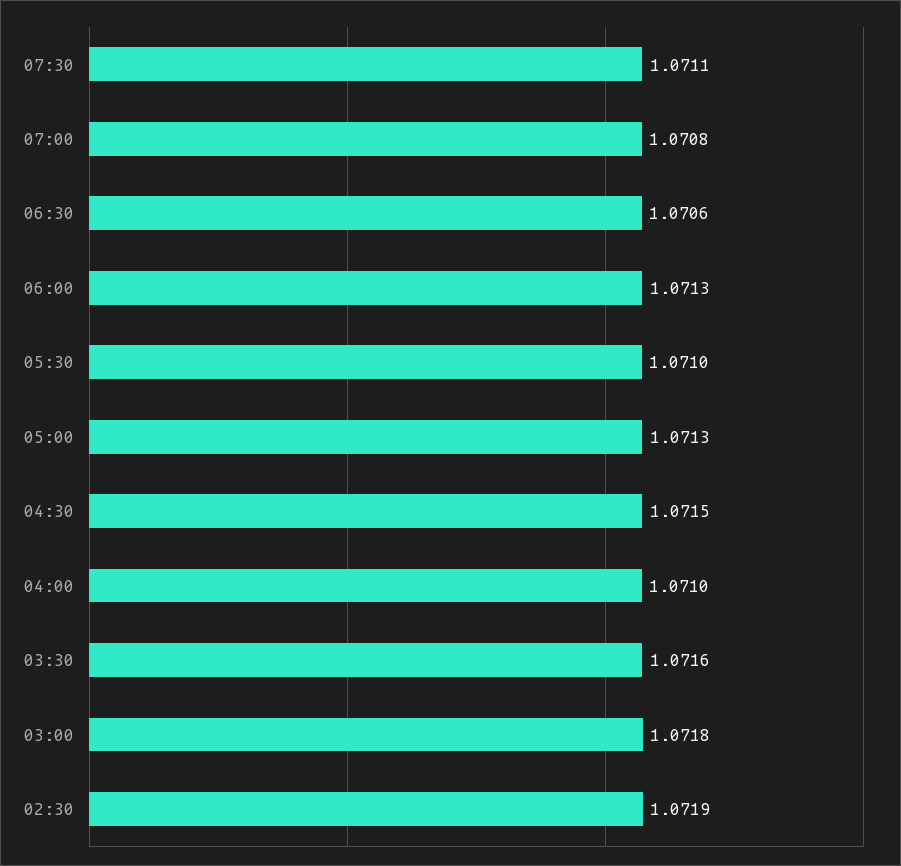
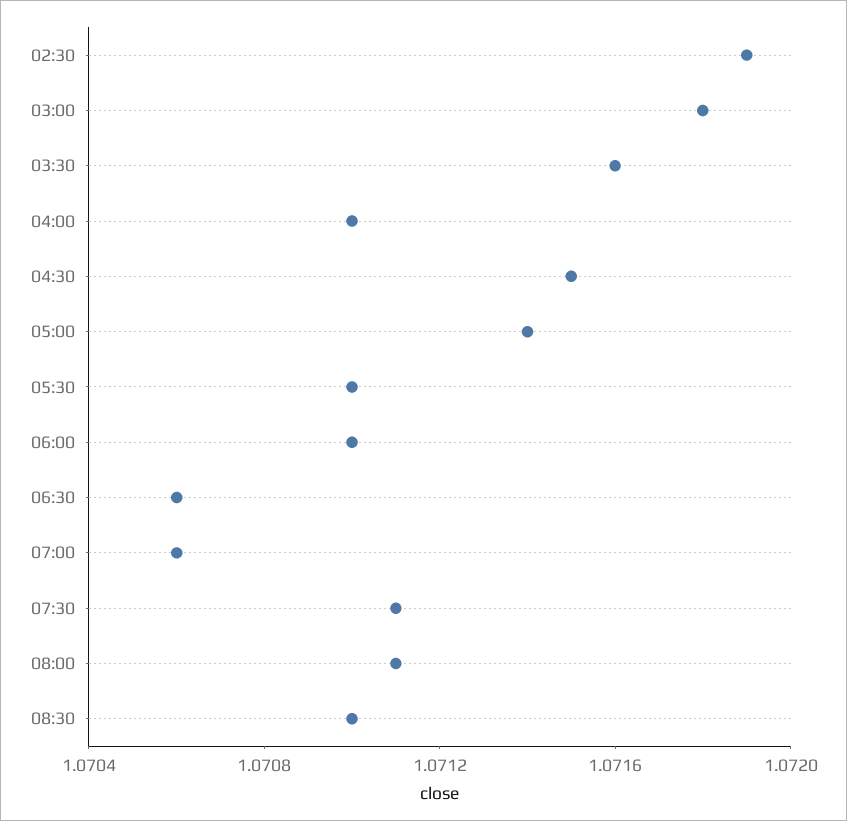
07:00: 1.0708 -> 1.0706
06:00: 1.0713 -> 1.071
05:00: 1.0713 -> 1.0714
08:00: none -> 1.0711
08:30: none -> 1.071

